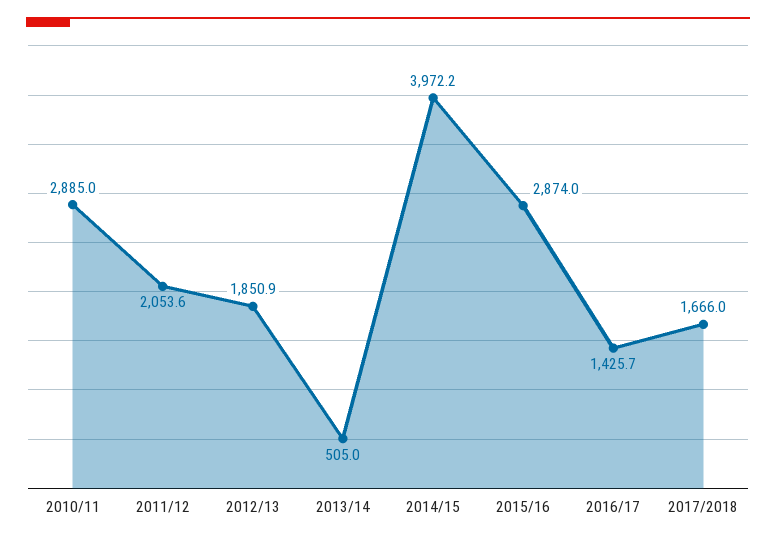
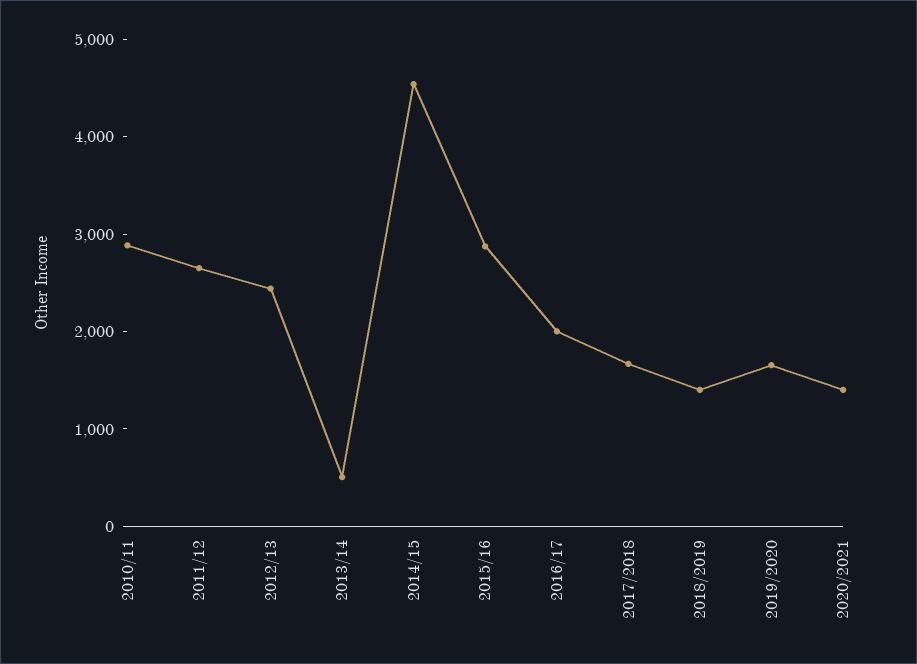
2011/12: 2053.6 -> 2600
2012/13: 1850.9 -> 2400
2014/15: 3972.2 -> 4600
2016/17: 1425.7 -> 2000
2018/2019: none -> 1400
2019/2020: none -> 1600
2020/2021: none -> 1400

